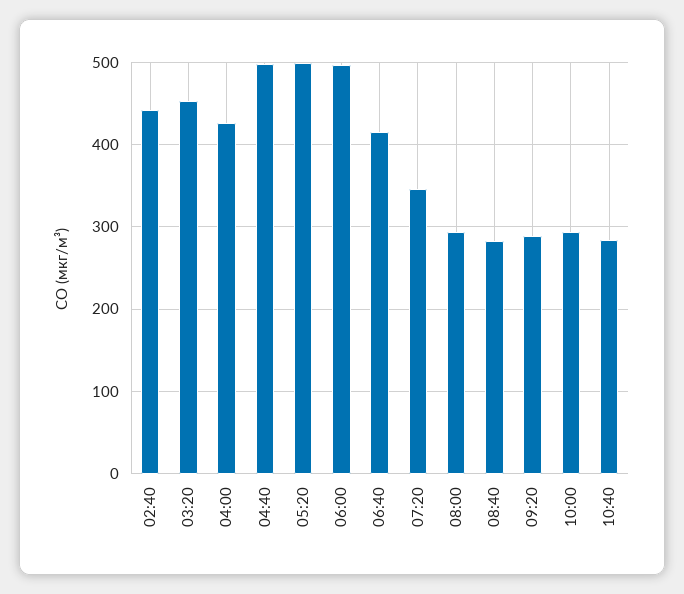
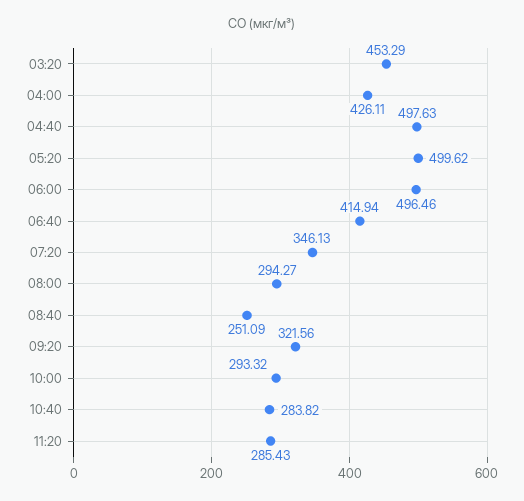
02:40: 440 -> none
08:40: 280 -> 251.09
09:20: 290 -> 321.56
11:20: none -> 285.43

